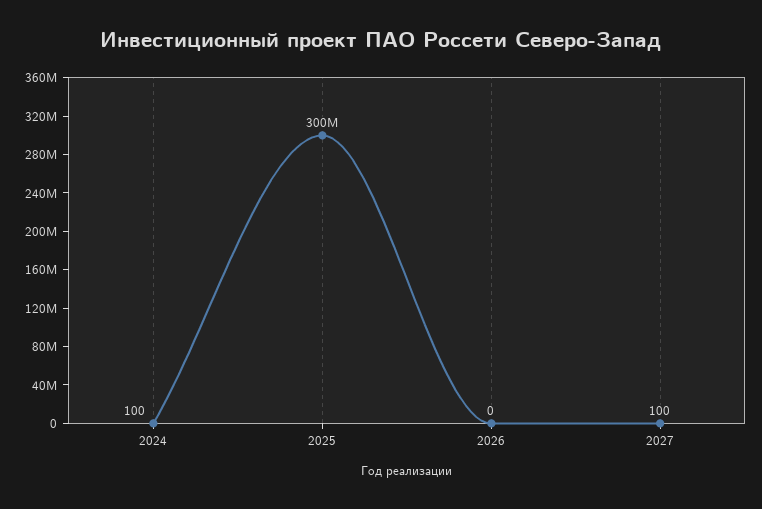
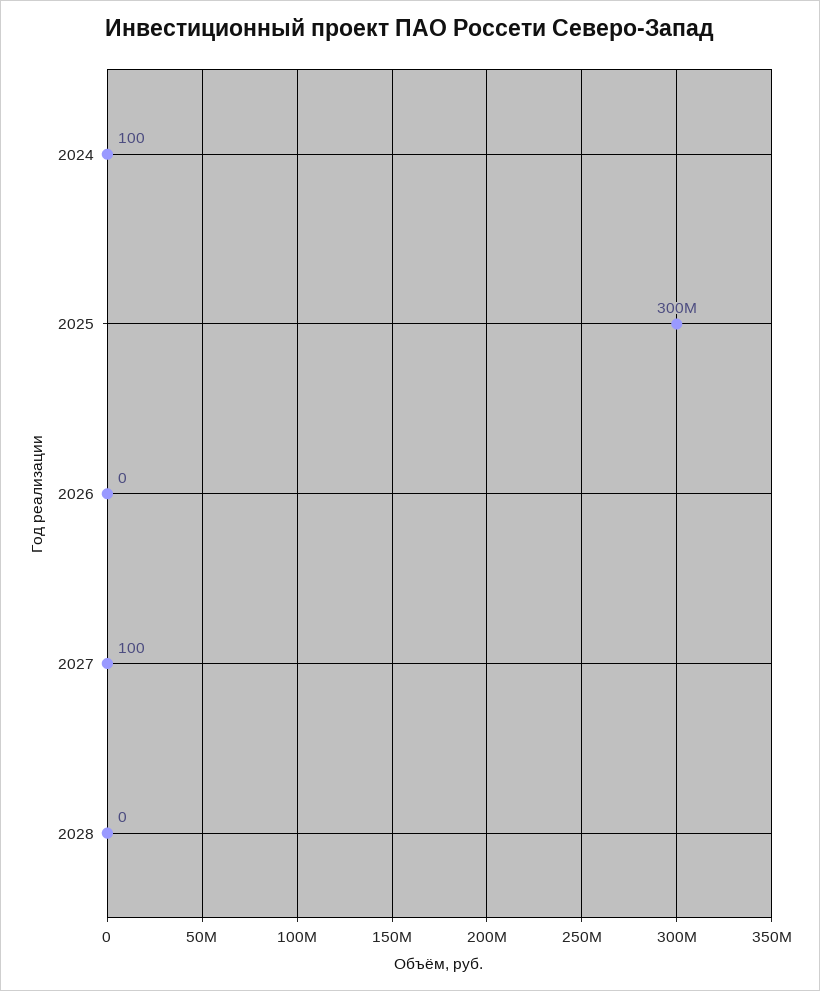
2028: none -> 0

